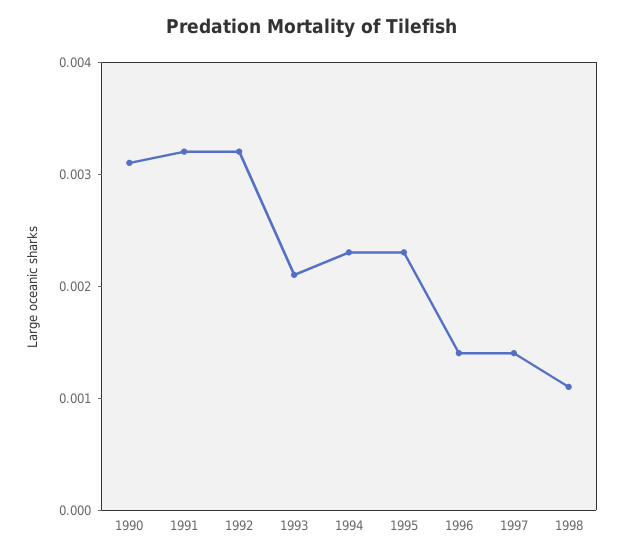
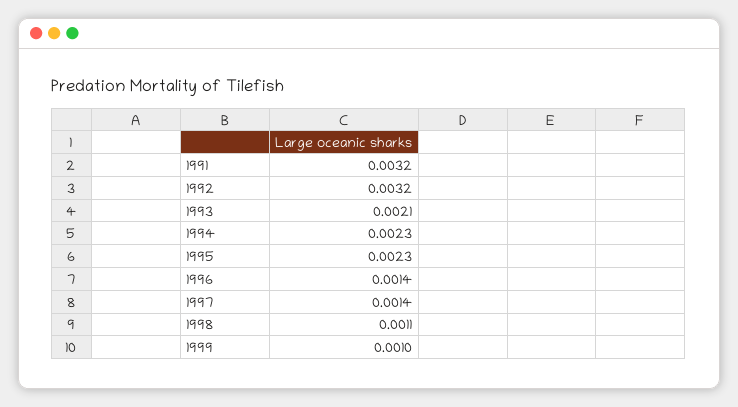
1990: 0.0031 -> none
1999: none -> 0.001

